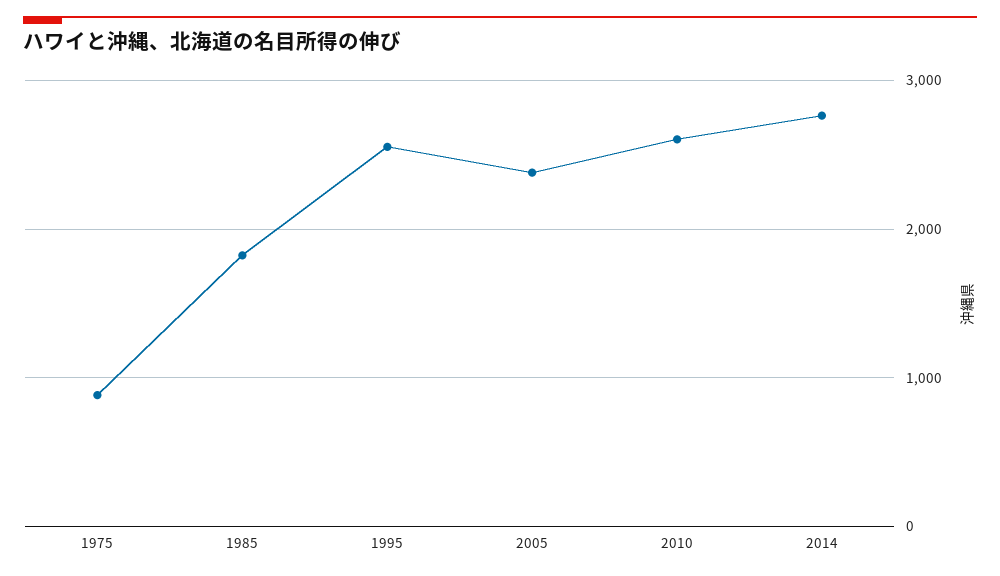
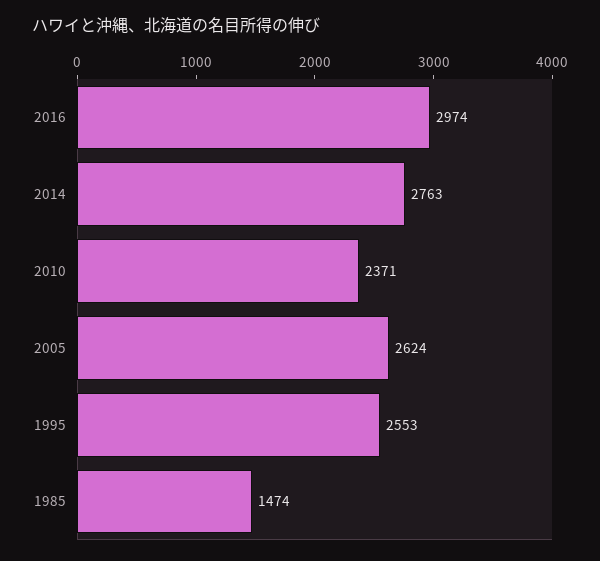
1975: 900 -> none
1985: 1800 -> 1474
2005: 2400 -> 2624
2010: 2600 -> 2371
2016: none -> 2974

